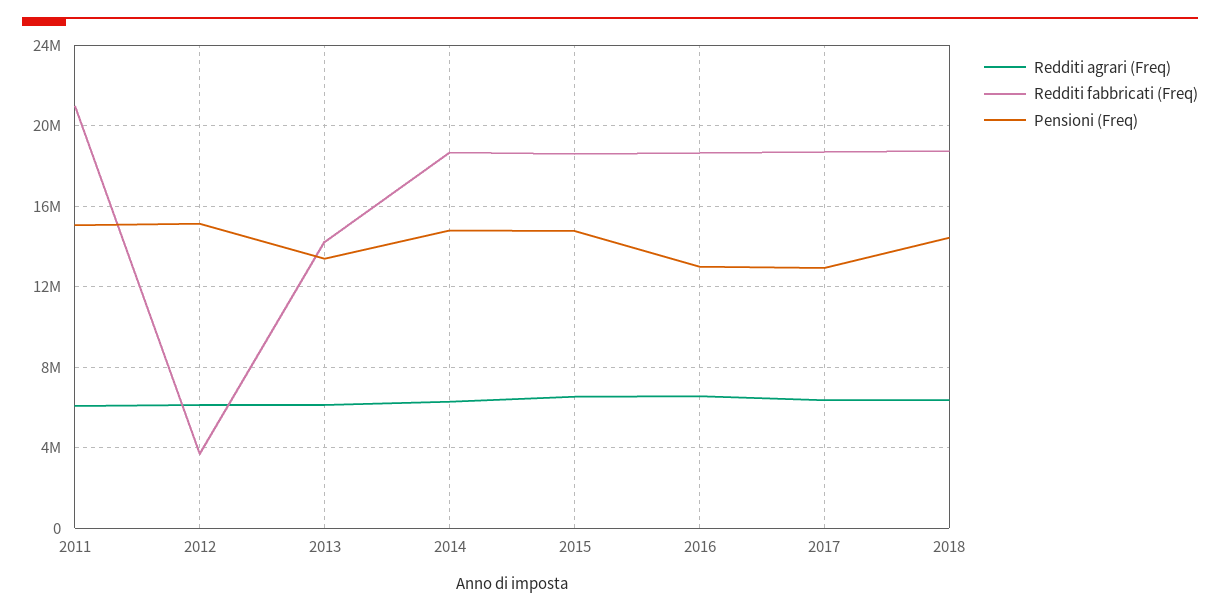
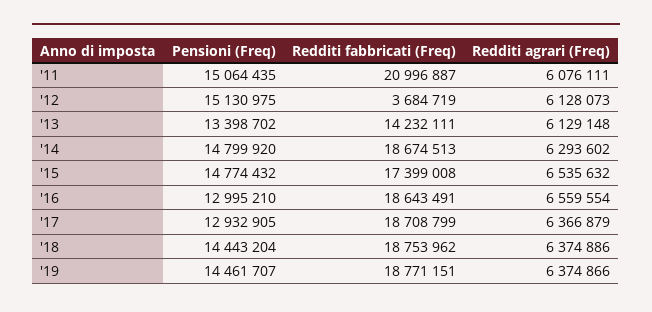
Redditi fabbricati (Freq), 2015: 18500000 -> 17399008
Pensioni (Freq), '19: none -> 14461707
Redditi fabbricati (Freq), '19: none -> 18771151
Redditi agrari (Freq), '19: none -> 6374866

